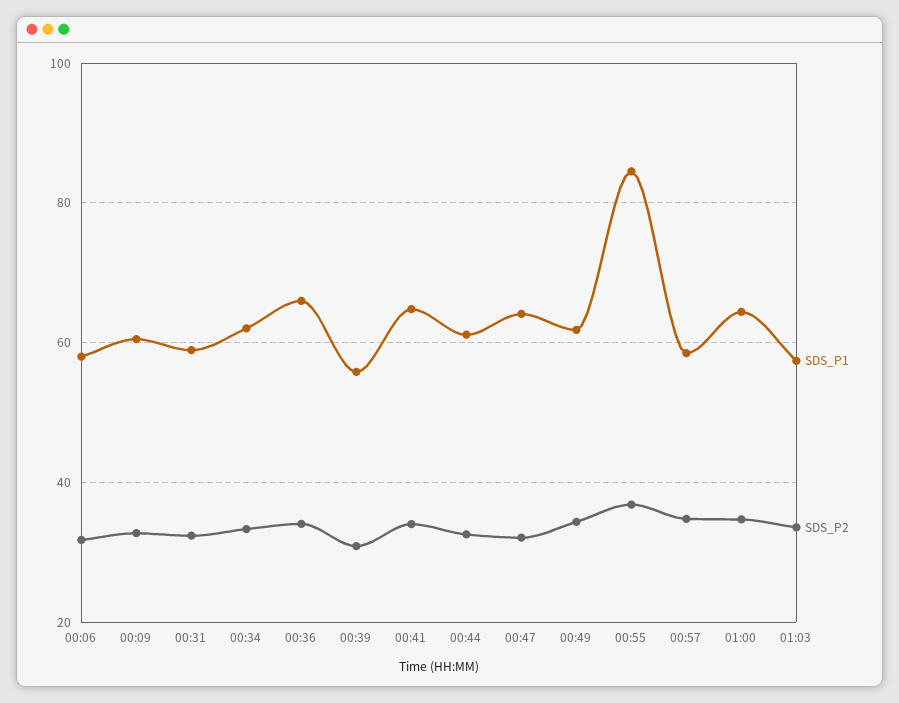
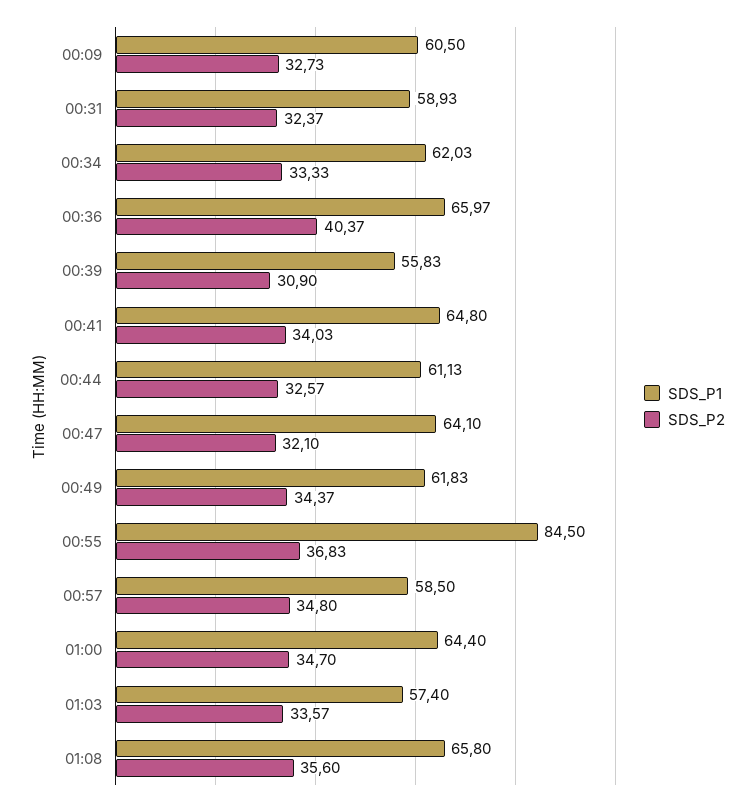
SDS_P1, 00:06: 58 -> none
SDS_P2, 00:06: 32 -> none
SDS_P2, 00:36: 34 -> 40.37
SDS_P1, 01:08: none -> 65.8
SDS_P2, 01:08: none -> 35.6

